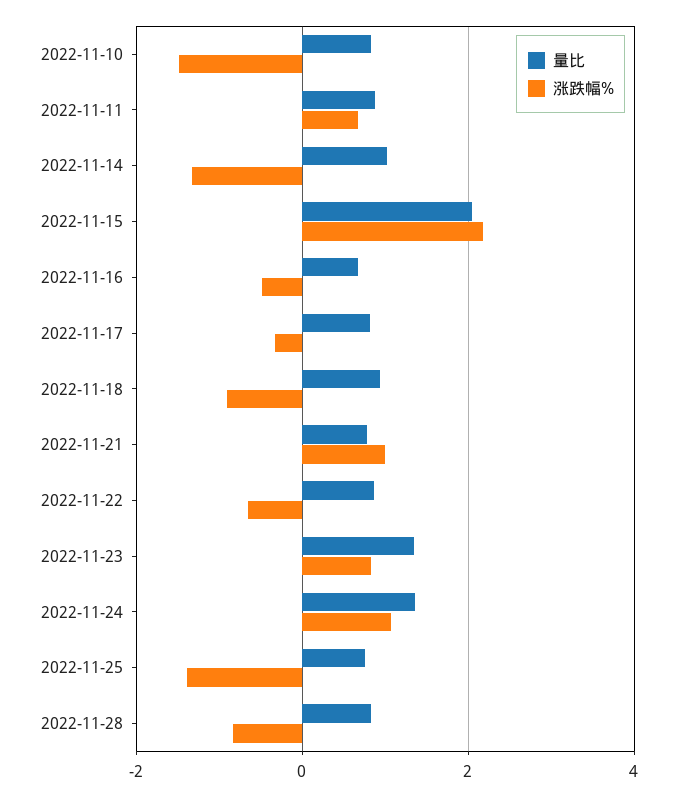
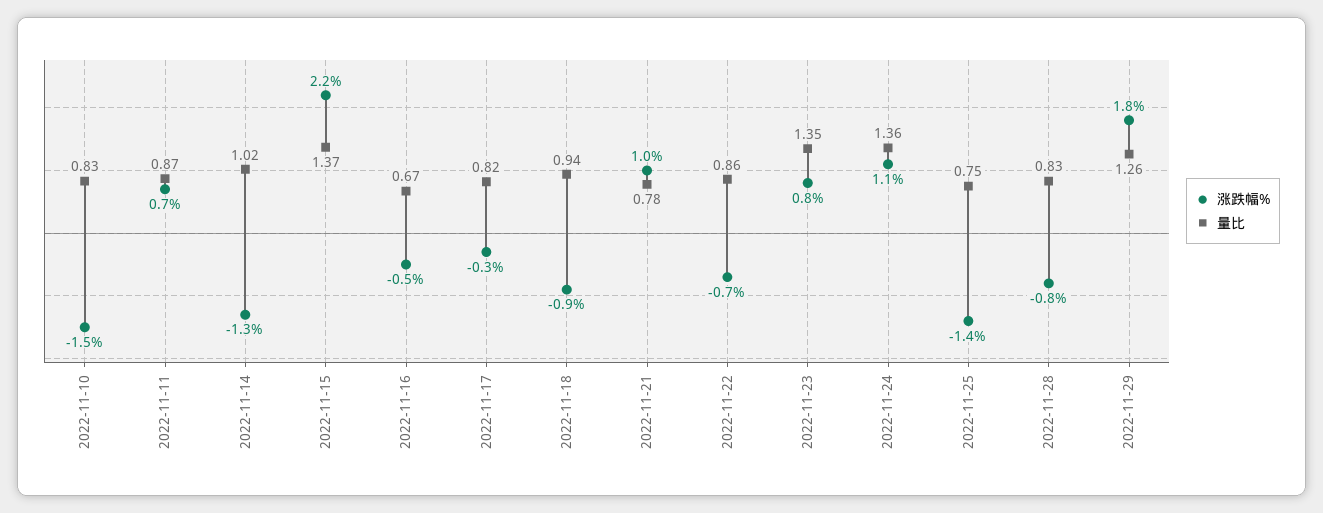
量比, 2022-11-15: 2 -> 1.37
涨跌幅%, 2022-11-29: none -> 1.8
量比, 2022-11-29: none -> 1.26

